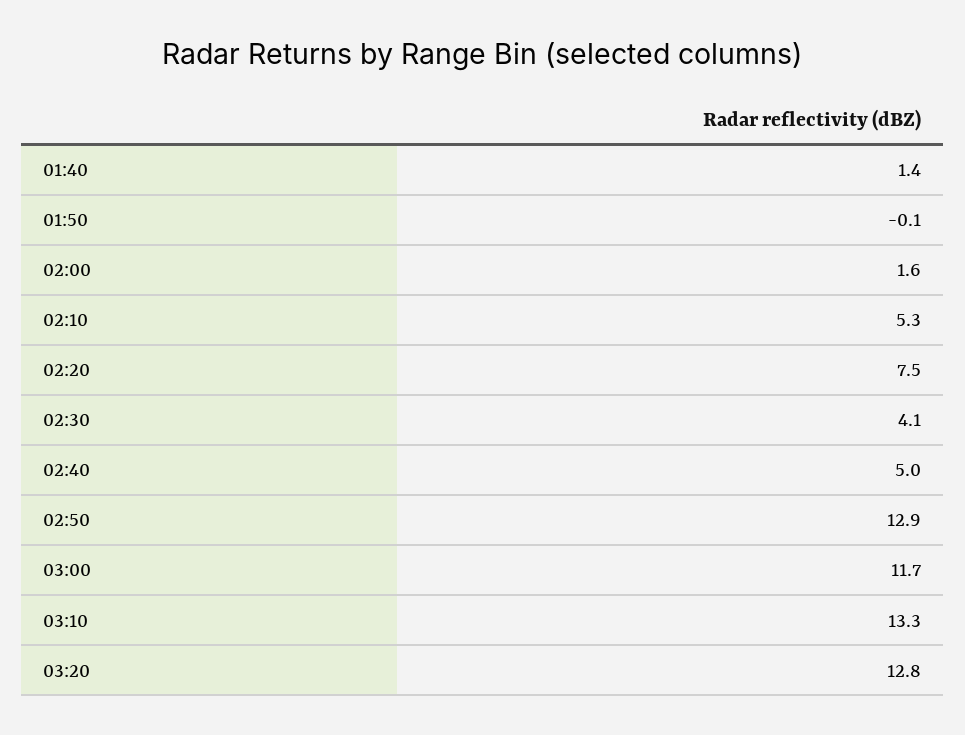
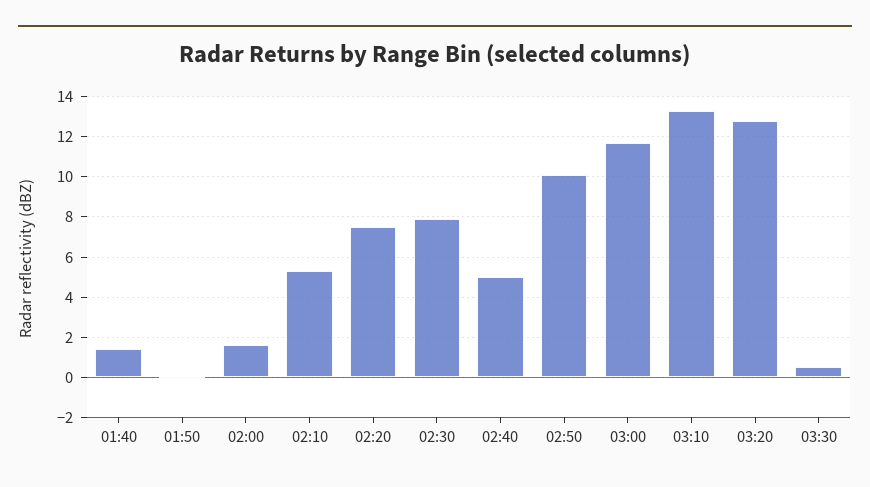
02:30: 4.1 -> 8
02:50: 12.9 -> 10
03:30: none -> 0.5

